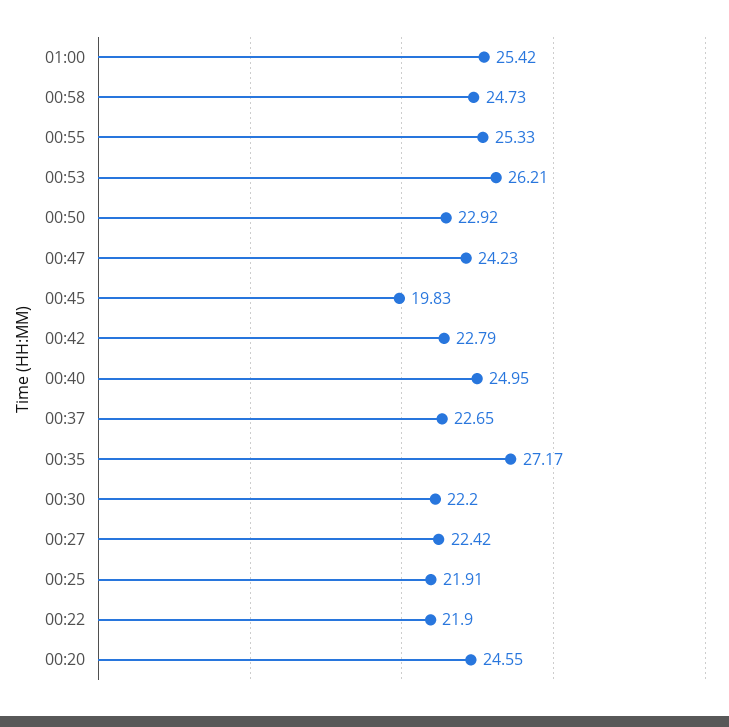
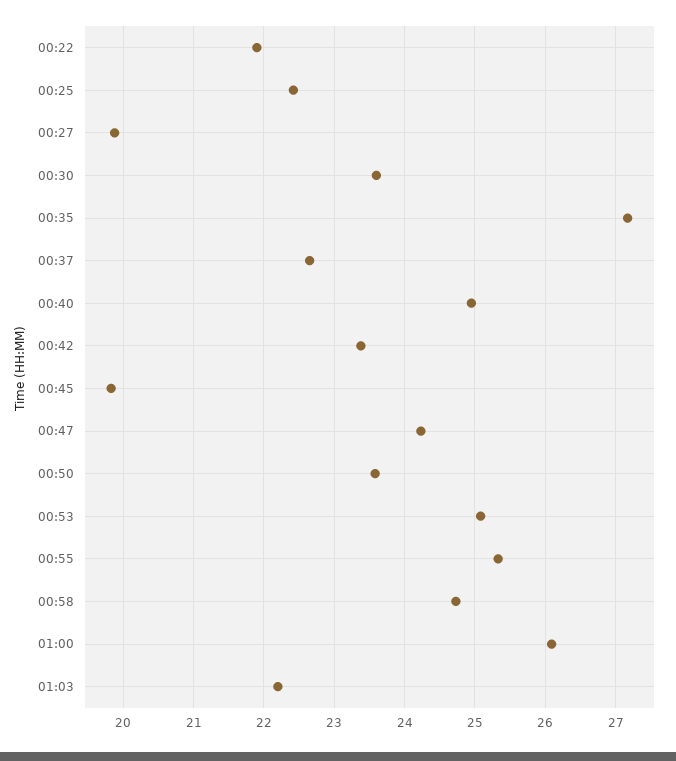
01:00: 25.42 -> 26.1
00:53: 26.21 -> 25.1
00:50: 22.92 -> 23.6
00:42: 22.79 -> 23.4
00:30: 22.2 -> 23.6
00:27: 22.42 -> 19.9
00:25: 21.91 -> 22.4
00:20: 24.55 -> none
01:03: none -> 22.2

